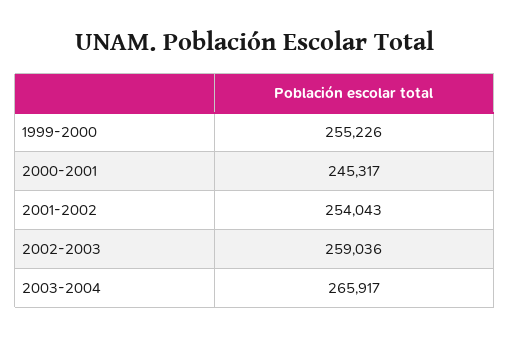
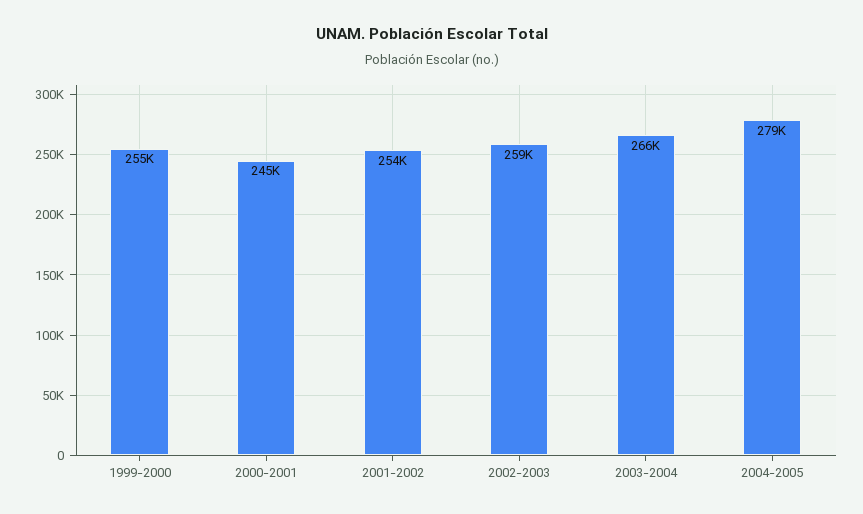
2004-2005: none -> 279000

